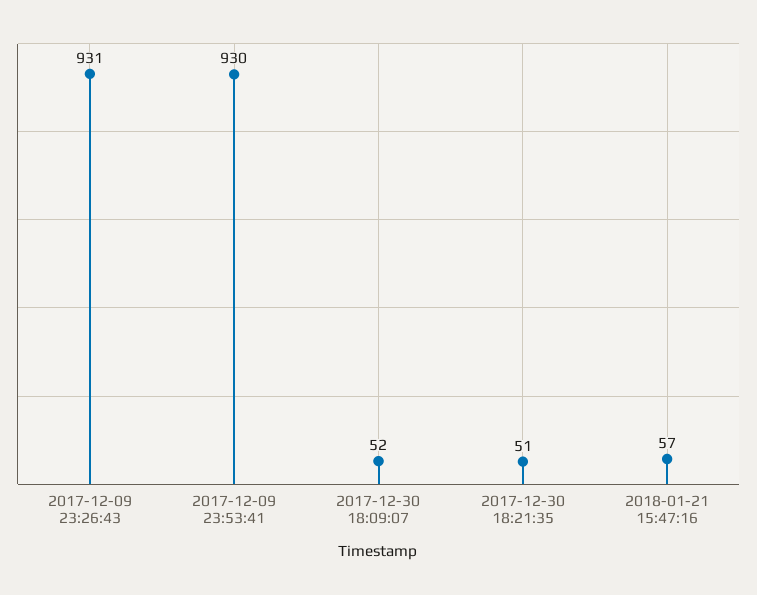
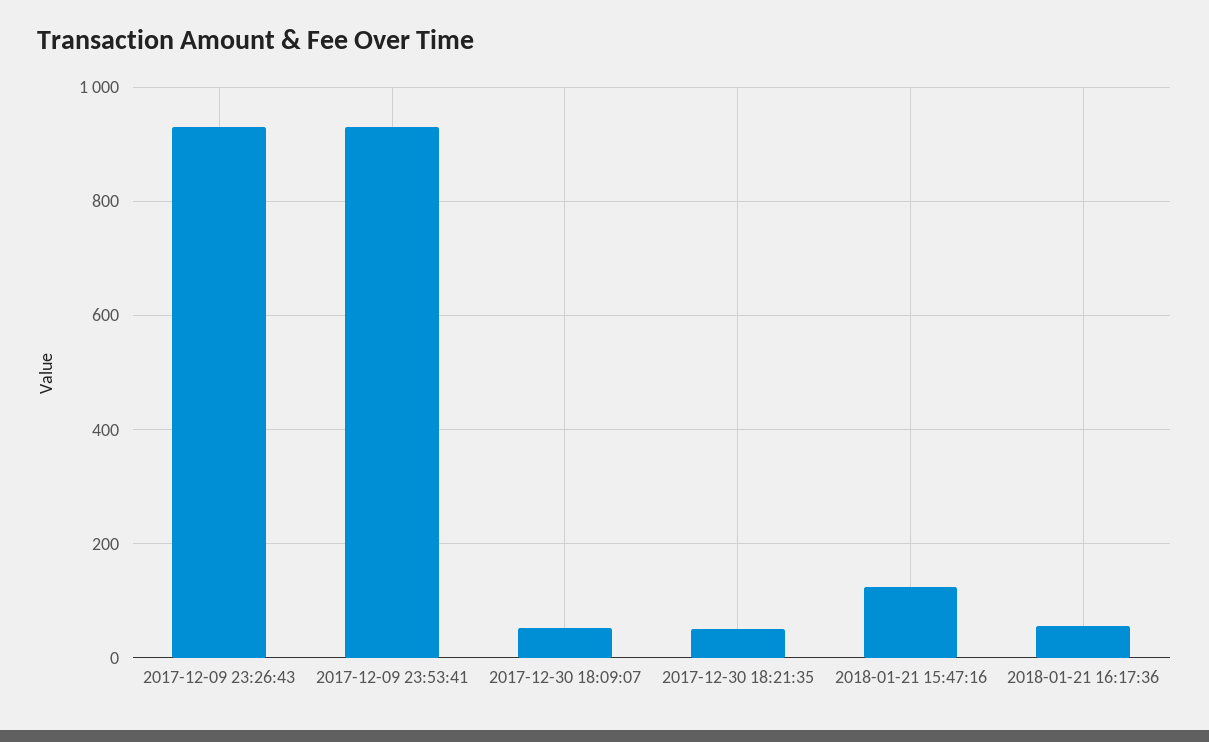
2018-01-21 15:47:16: 57 -> 120
2018-01-21 16:17:36: none -> 60

